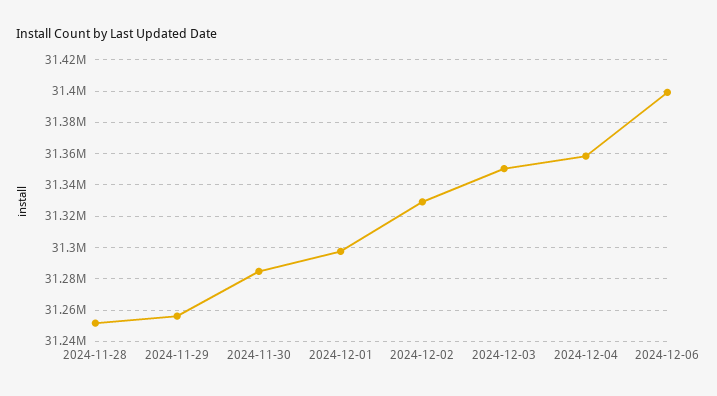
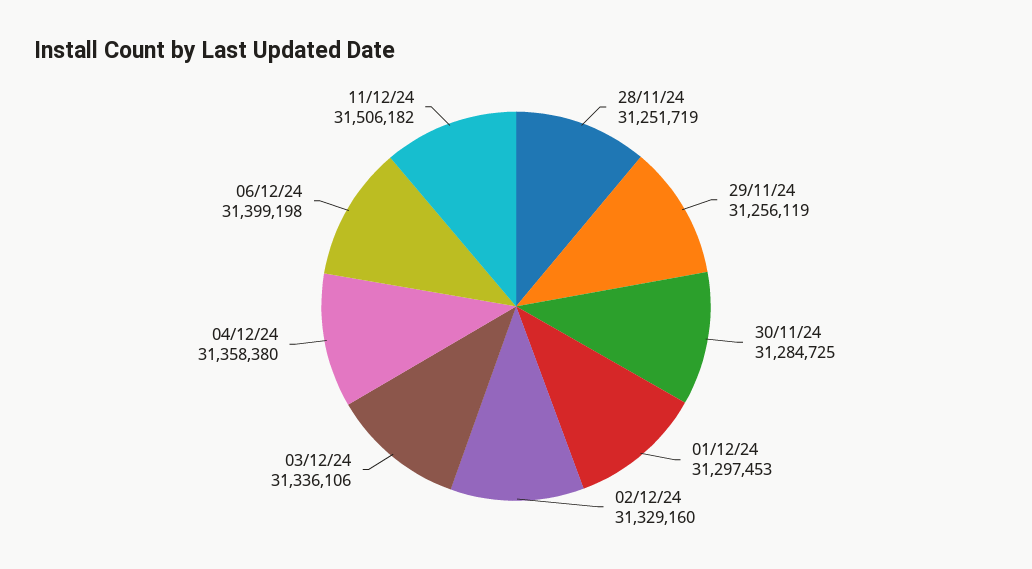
2024-12-03: 31350000 -> 31336106
11/12/24: none -> 31506182

